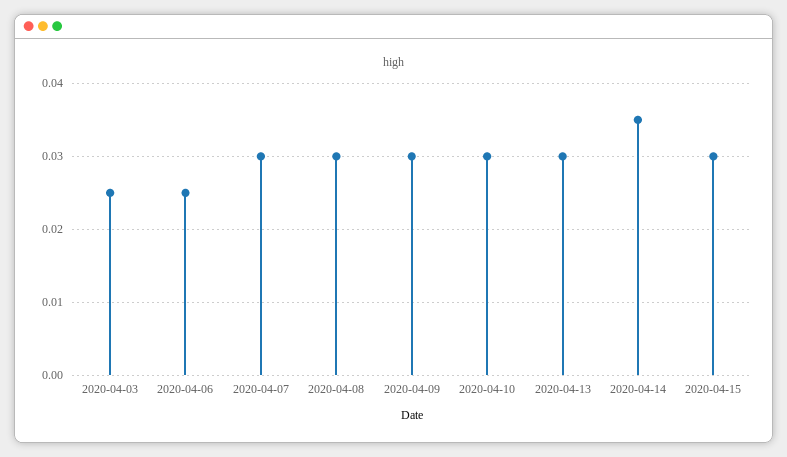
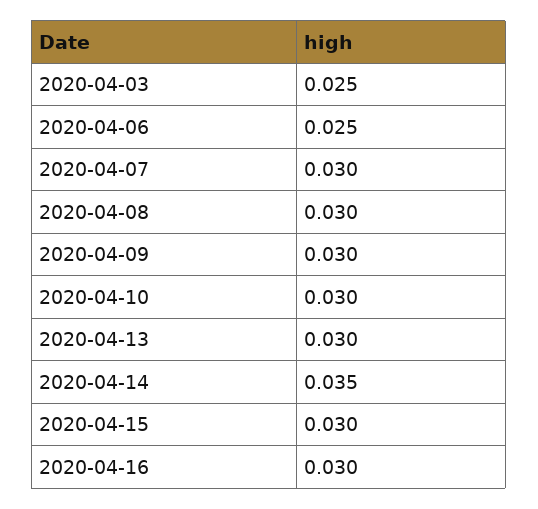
2020-04-16: none -> 0.03

